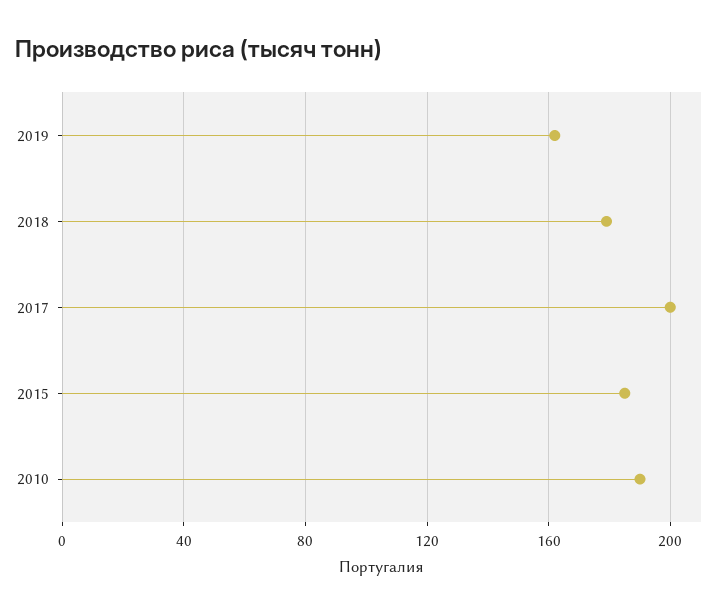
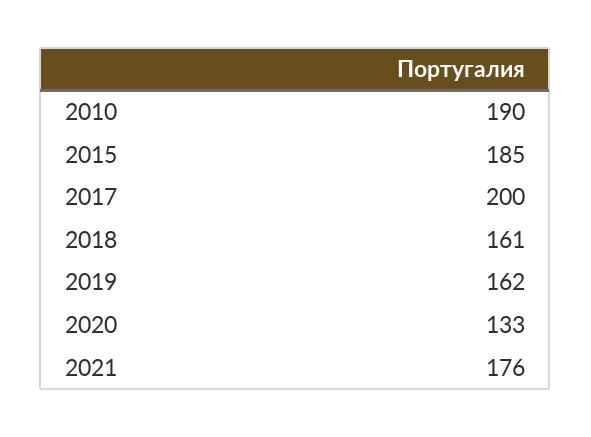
2018: 180 -> 161
2020: none -> 133
2021: none -> 176

